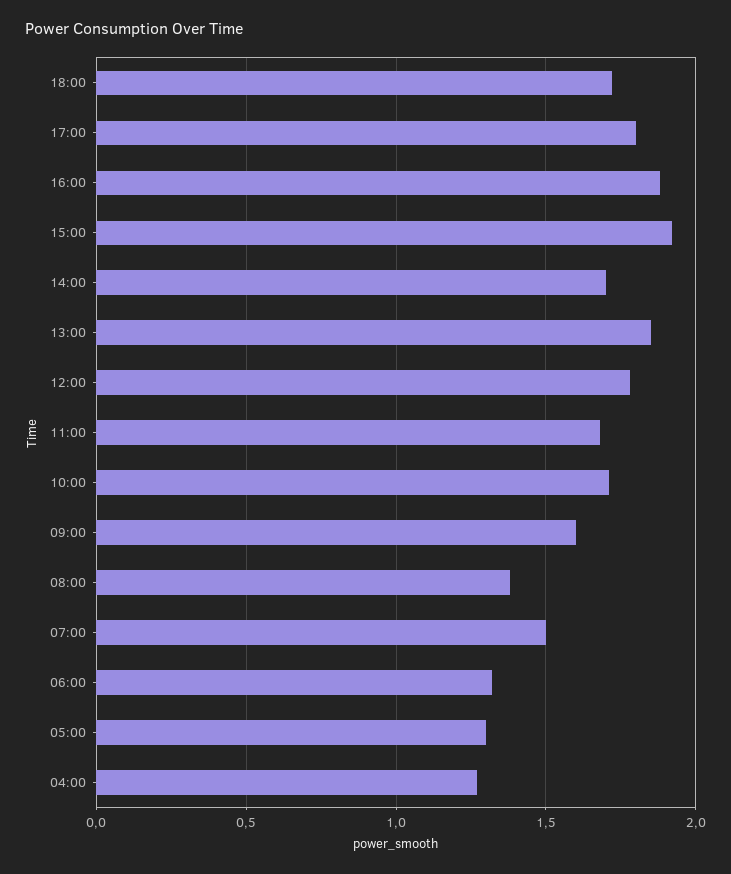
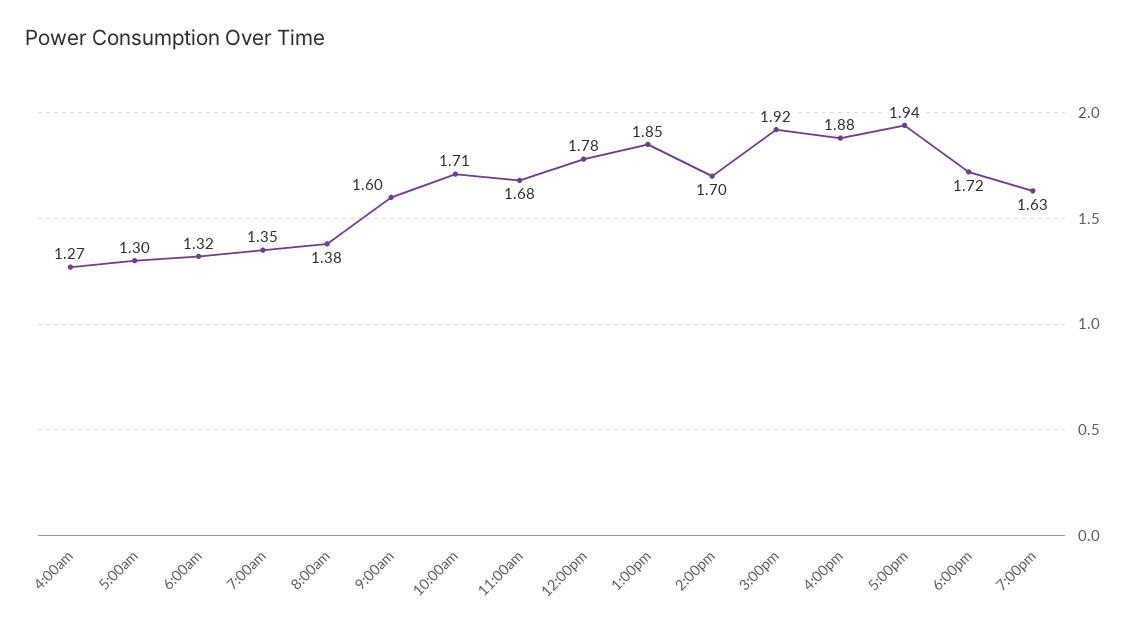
17:00: 1.8 -> 1.94
07:00: 1.5 -> 1.35
7:00pm: none -> 1.63

